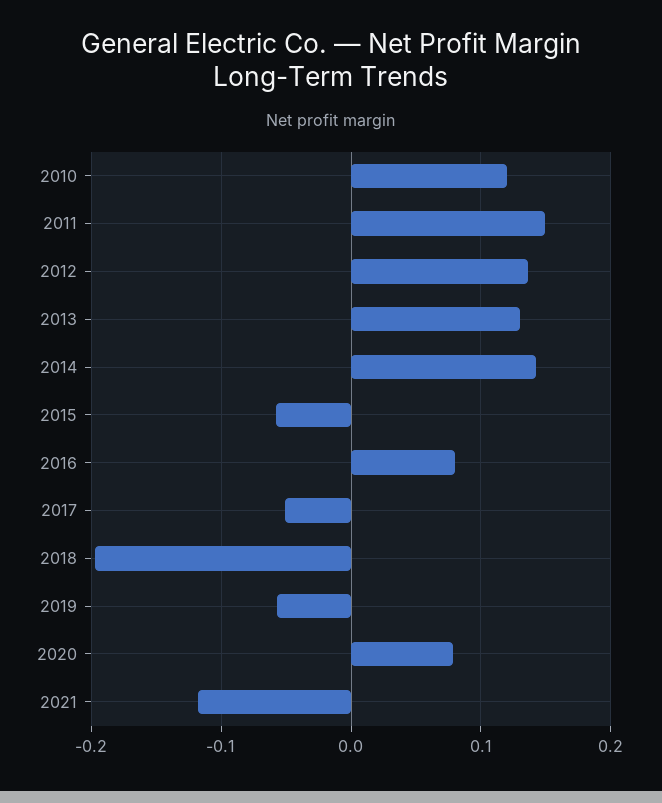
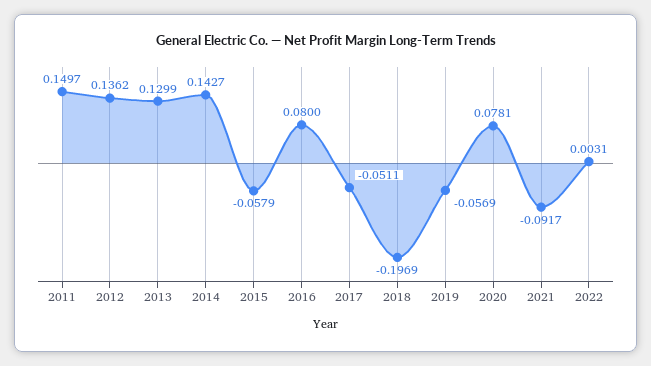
2010: 0.12 -> none
2021: -0.12 -> -0.0917
2022: none -> 0.0031

